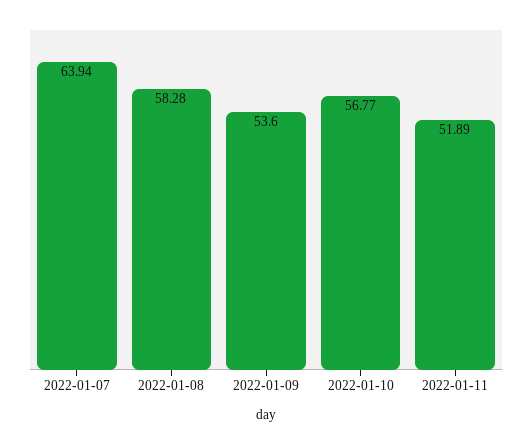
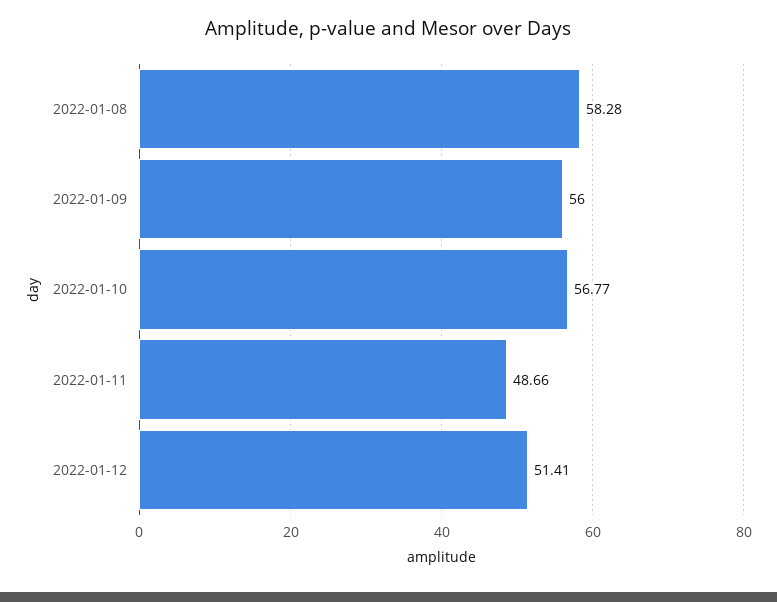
2022-01-07: 63.94 -> none
2022-01-09: 53.6 -> 56
2022-01-11: 51.89 -> 48.66
2022-01-12: none -> 51.41

